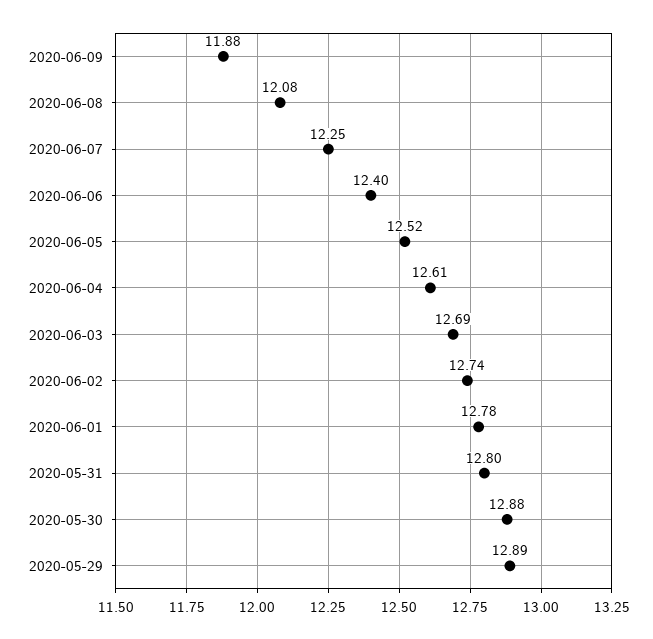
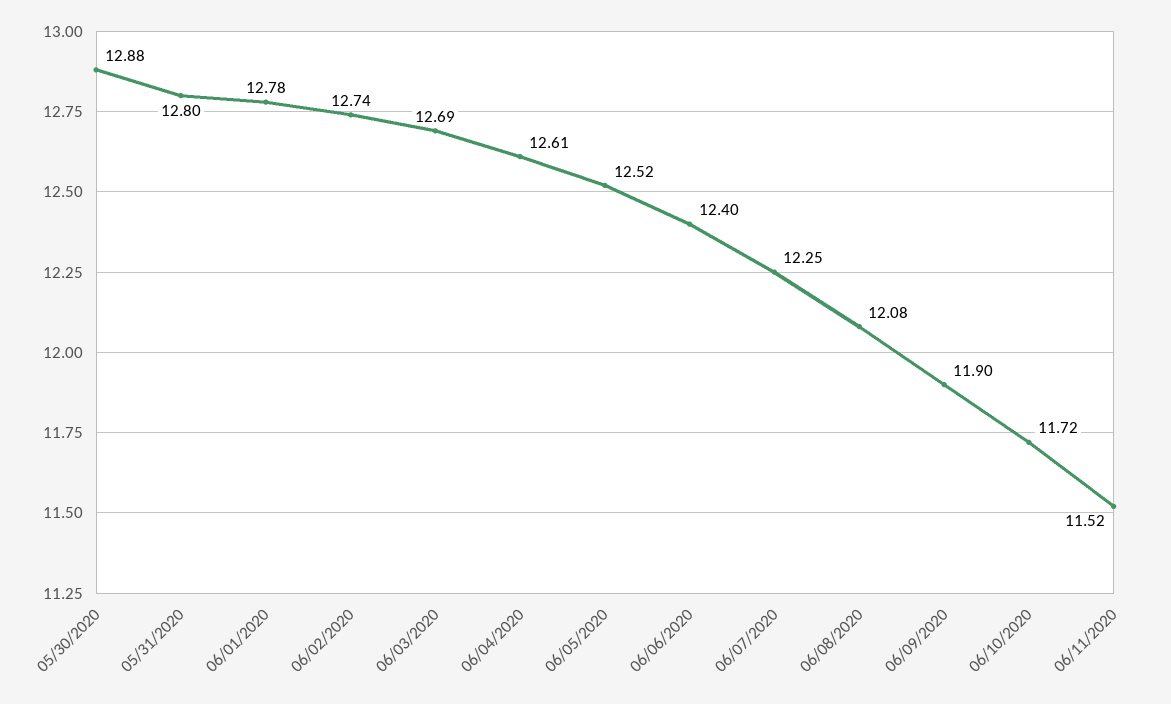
2020-06-09: 11.88 -> 11.9
2020-05-29: 12.89 -> none
06/10/2020: none -> 11.72
06/11/2020: none -> 11.52

